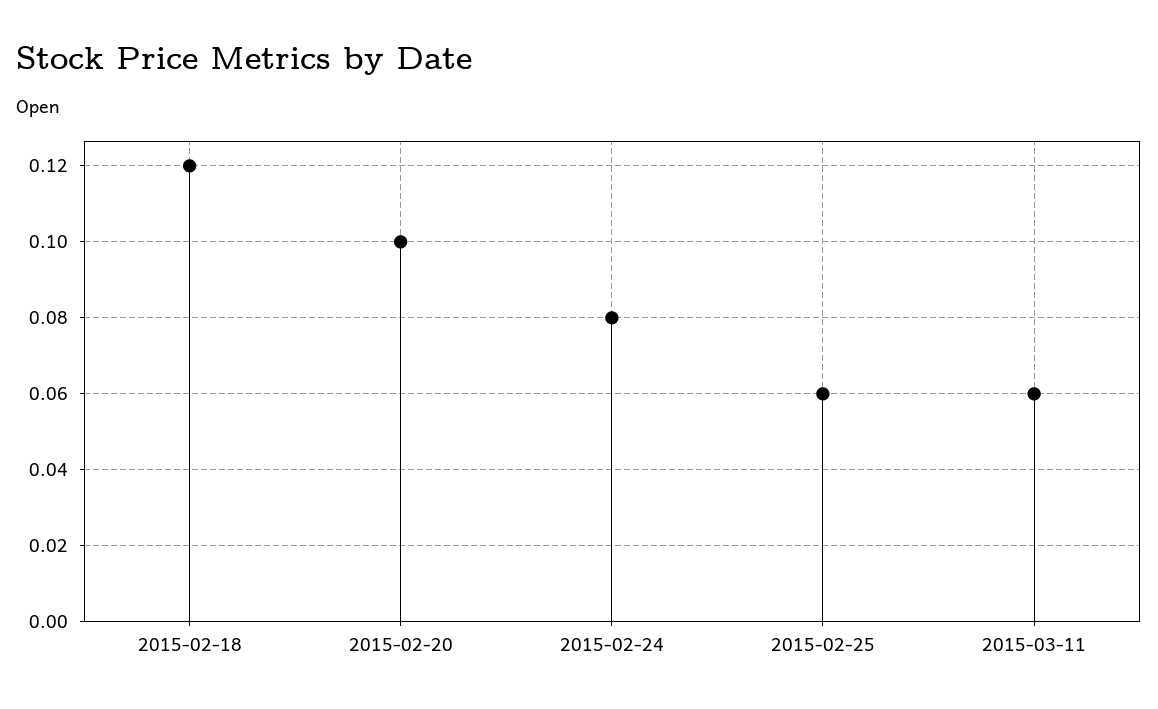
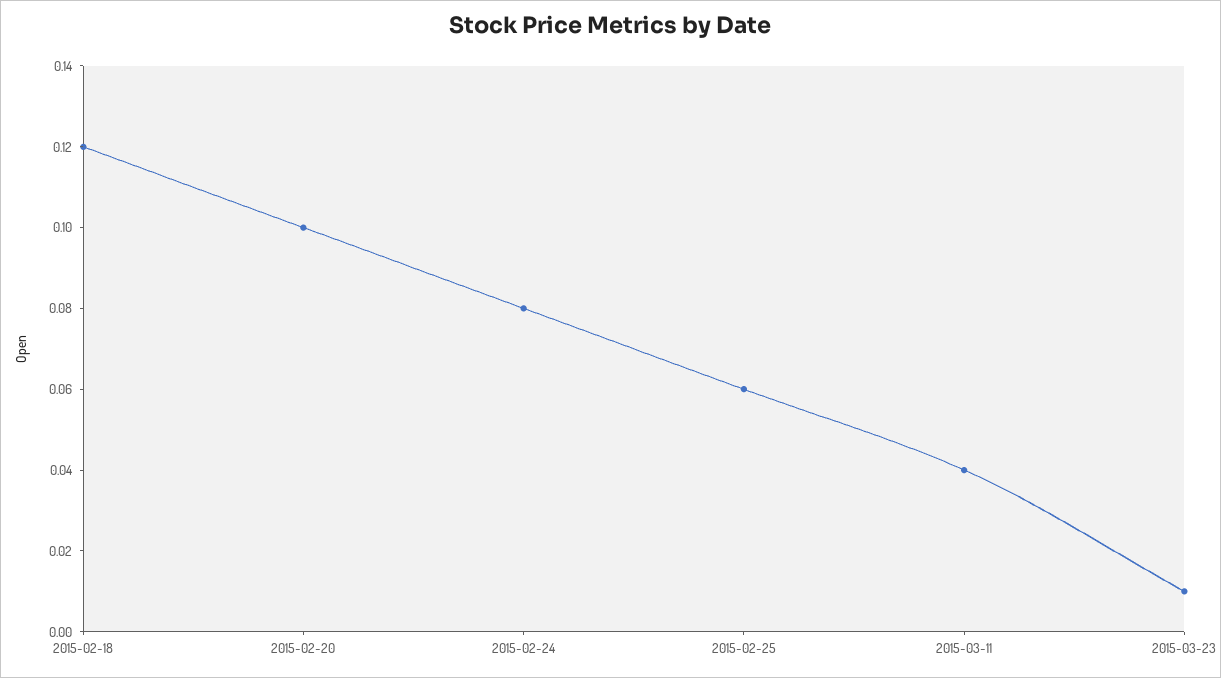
2015-03-11: 0.06 -> 0.04
2015-03-23: none -> 0.01

